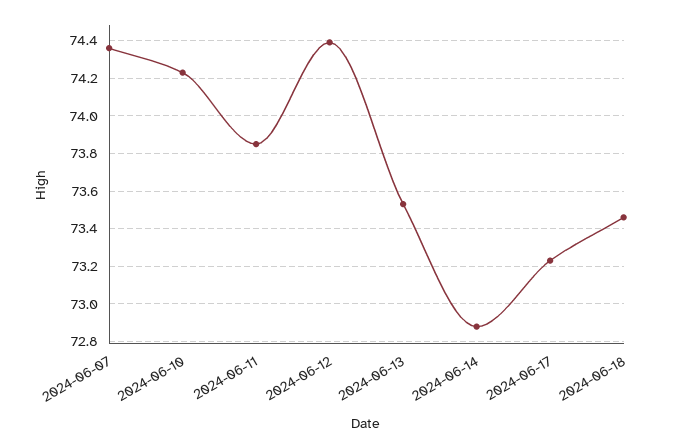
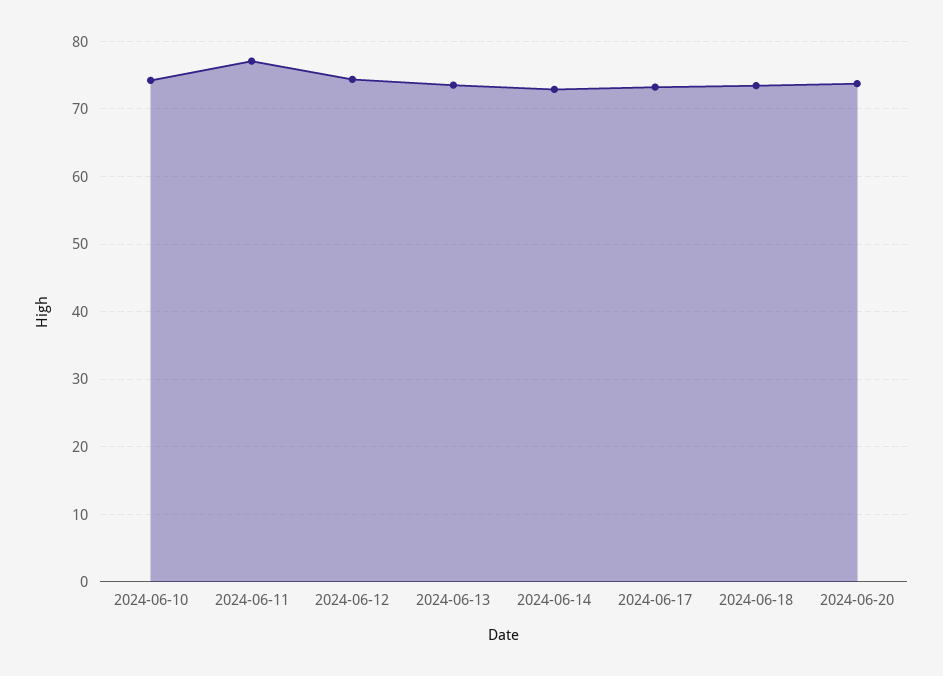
2024-06-07: 74.35 -> none
2024-06-11: 73.85 -> 77
2024-06-20: none -> 74

